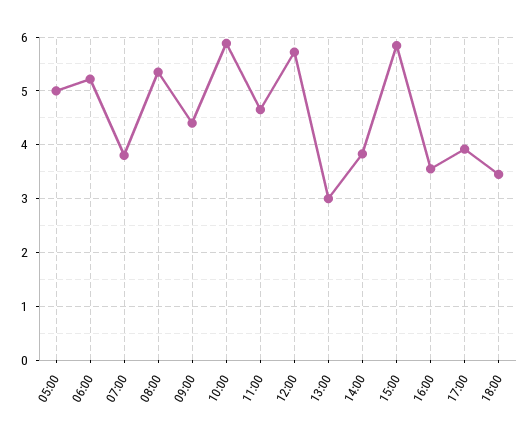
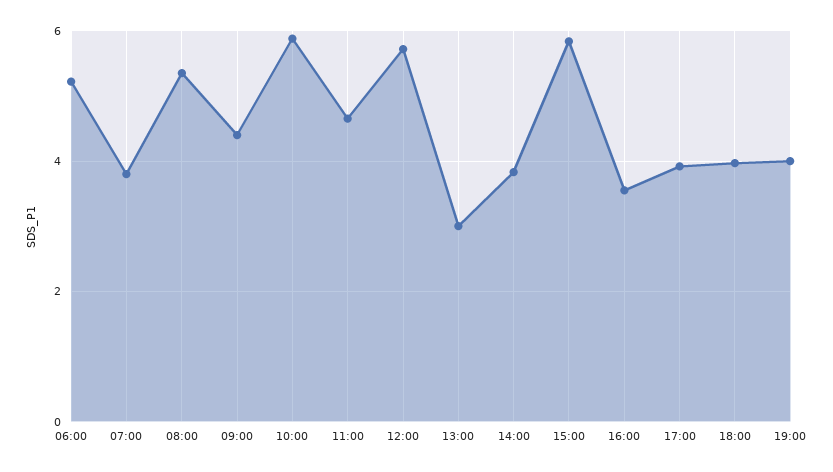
05:00: 5 -> none
18:00: 3.4 -> 4
19:00: none -> 4

